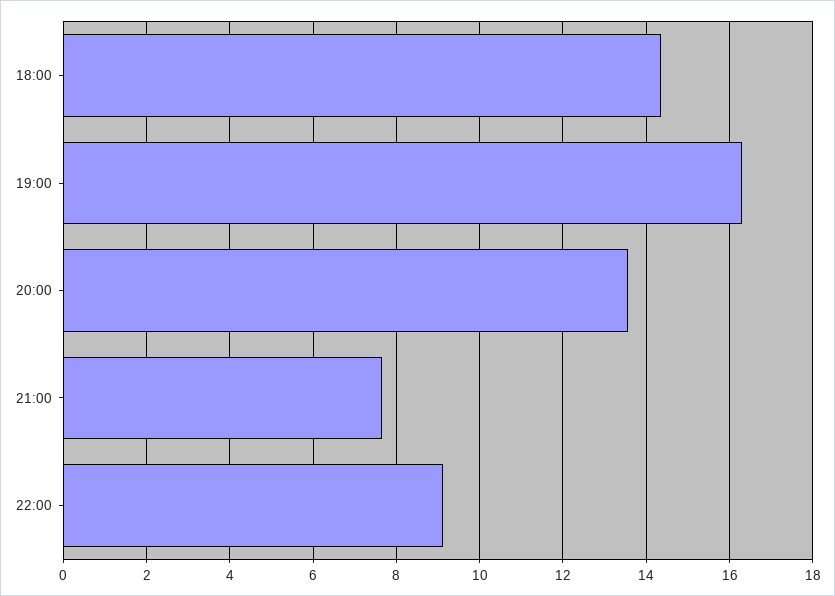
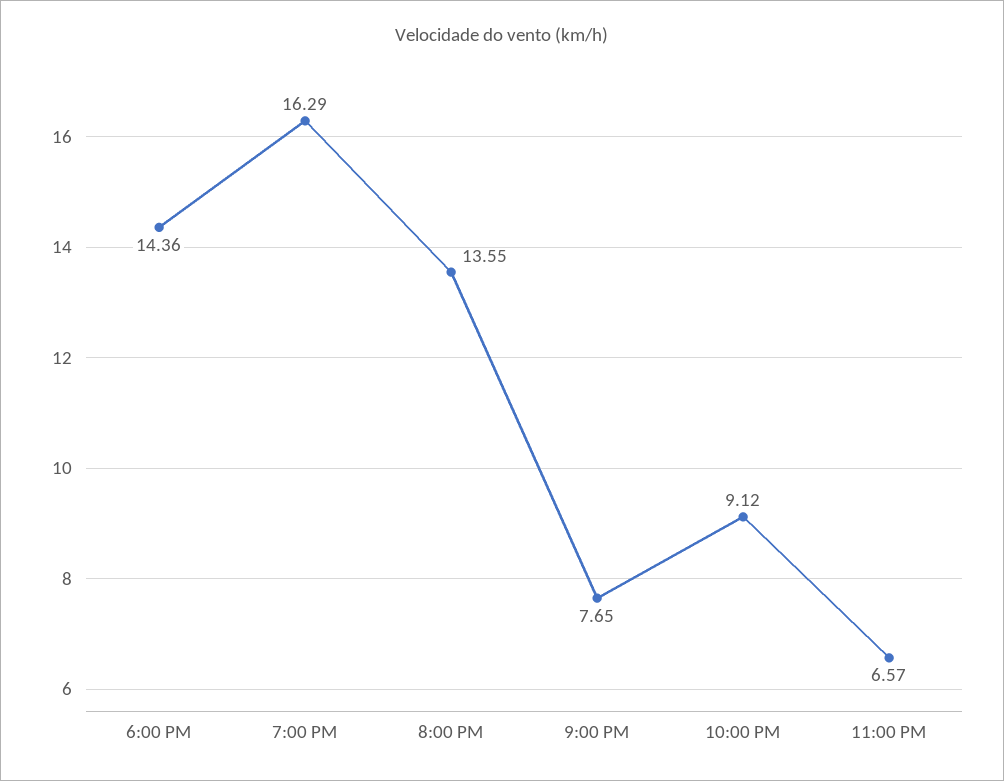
11:00 PM: none -> 6.57

